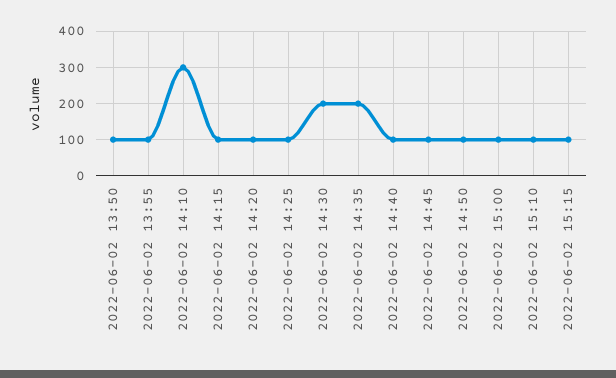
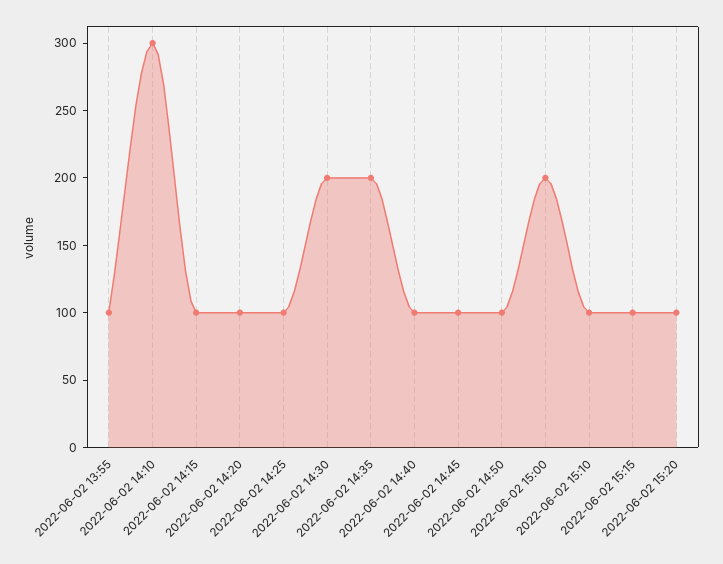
2022-06-02 13:50: 100 -> none
2022-06-02 15:00: 100 -> 200
2022-06-02 15:20: none -> 100

